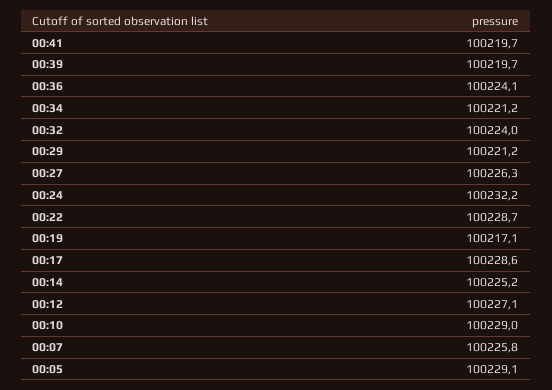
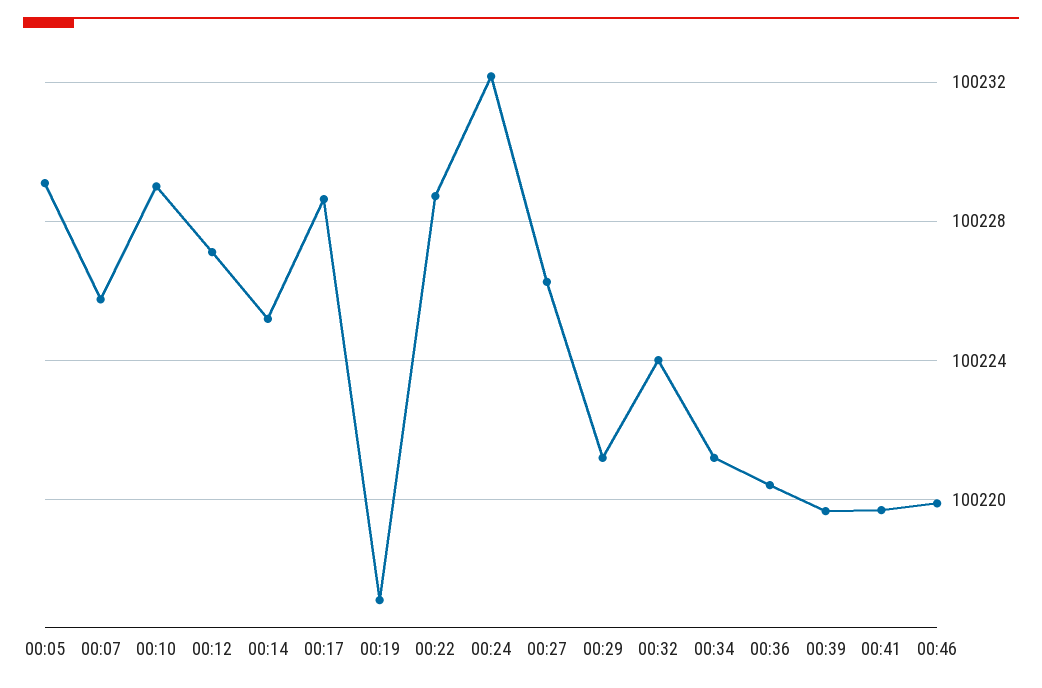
00:36: 100224.1 -> 100220.5
00:46: none -> 100220

